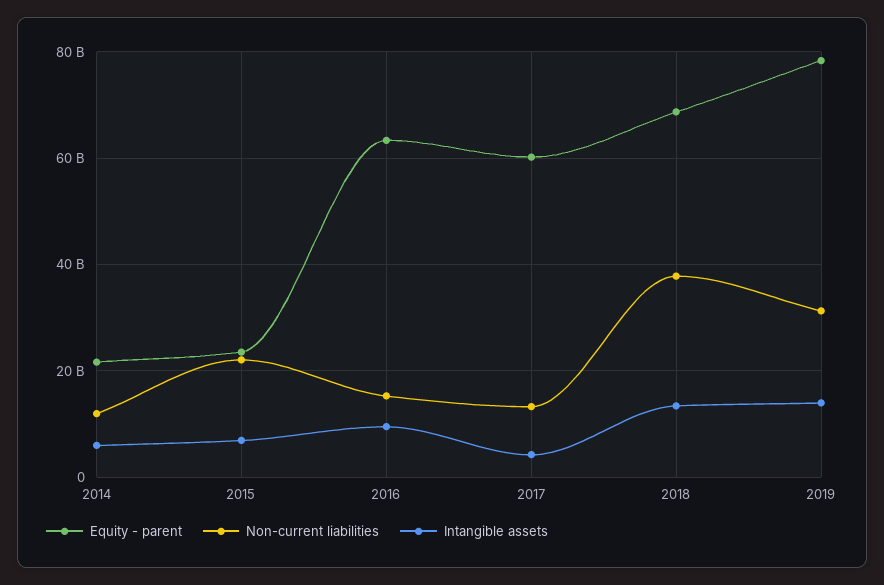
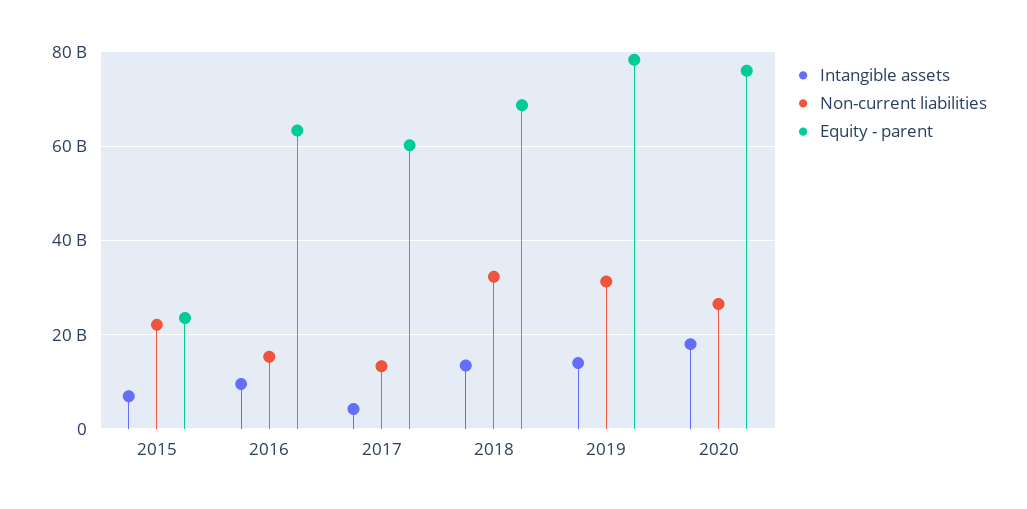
Equity - parent, 2014: 22000000000 -> none
Non-current liabilities, 2014: 12000000000 -> none
Intangible assets, 2014: 6000000000 -> none
Non-current liabilities, 2018: 38000000000 -> 32000000000
Intangible assets, 2020: none -> 18000000000
Non-current liabilities, 2020: none -> 26000000000
Equity - parent, 2020: none -> 76000000000

